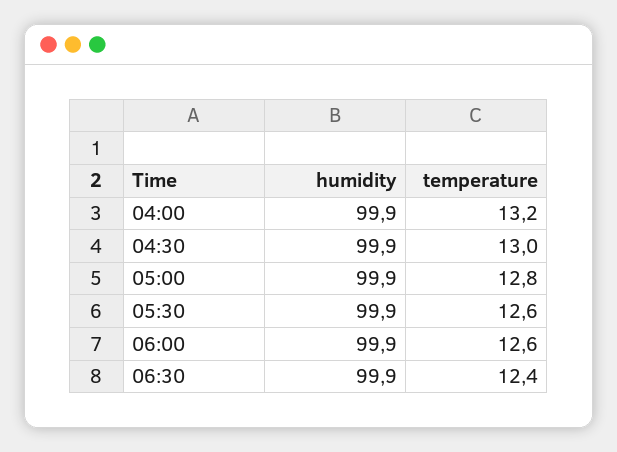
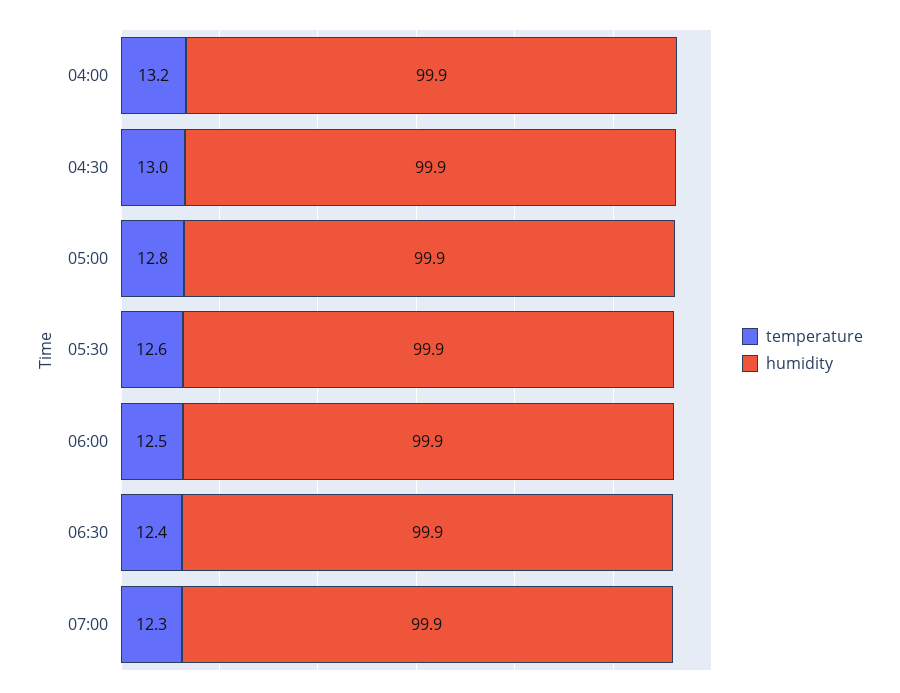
temperature, 06:00: 12.6 -> 12.5
temperature, 07:00: none -> 12.3
humidity, 07:00: none -> 99.9

